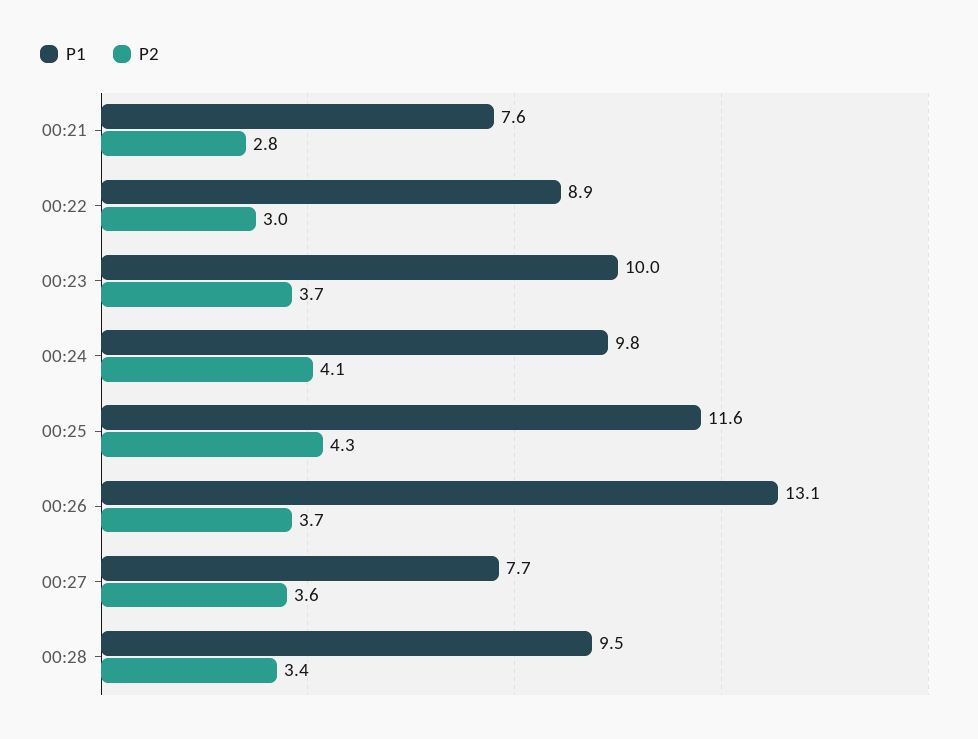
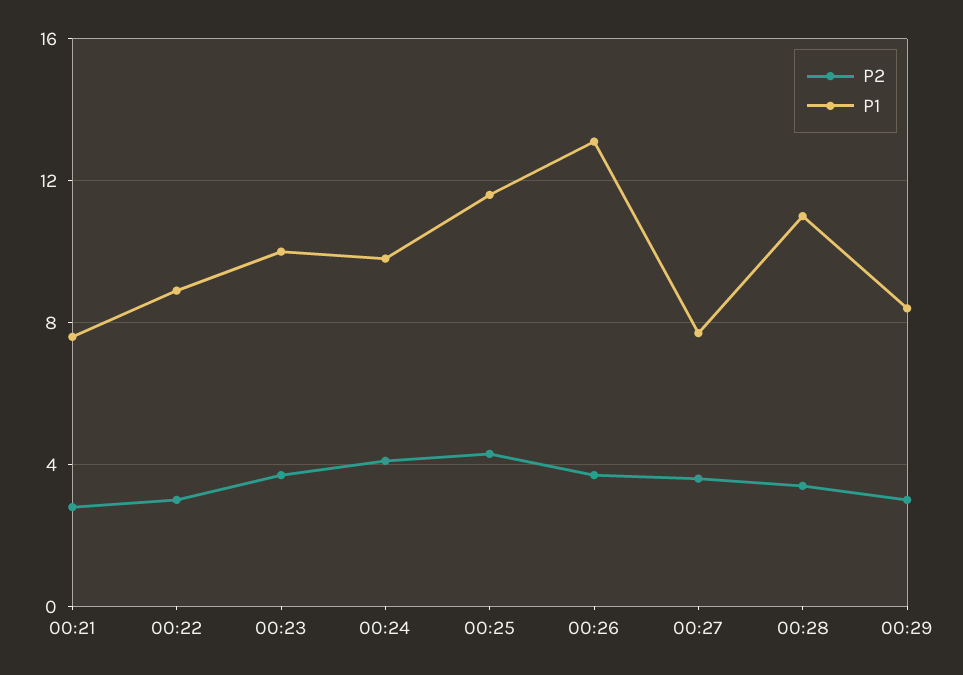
P1, 00:28: 9.5 -> 11
P2, 00:29: none -> 3
P1, 00:29: none -> 8.5

